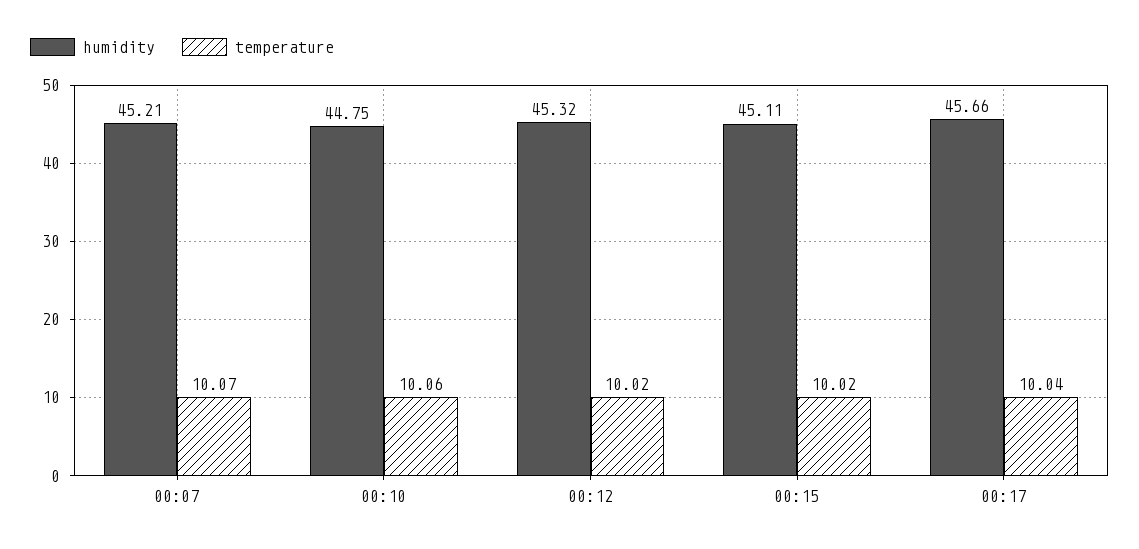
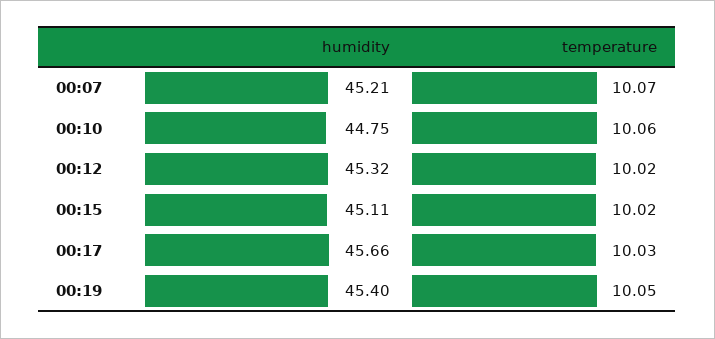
temperature, 00:17: 10.04 -> 10.03
humidity, 00:19: none -> 45.4
temperature, 00:19: none -> 10.05

